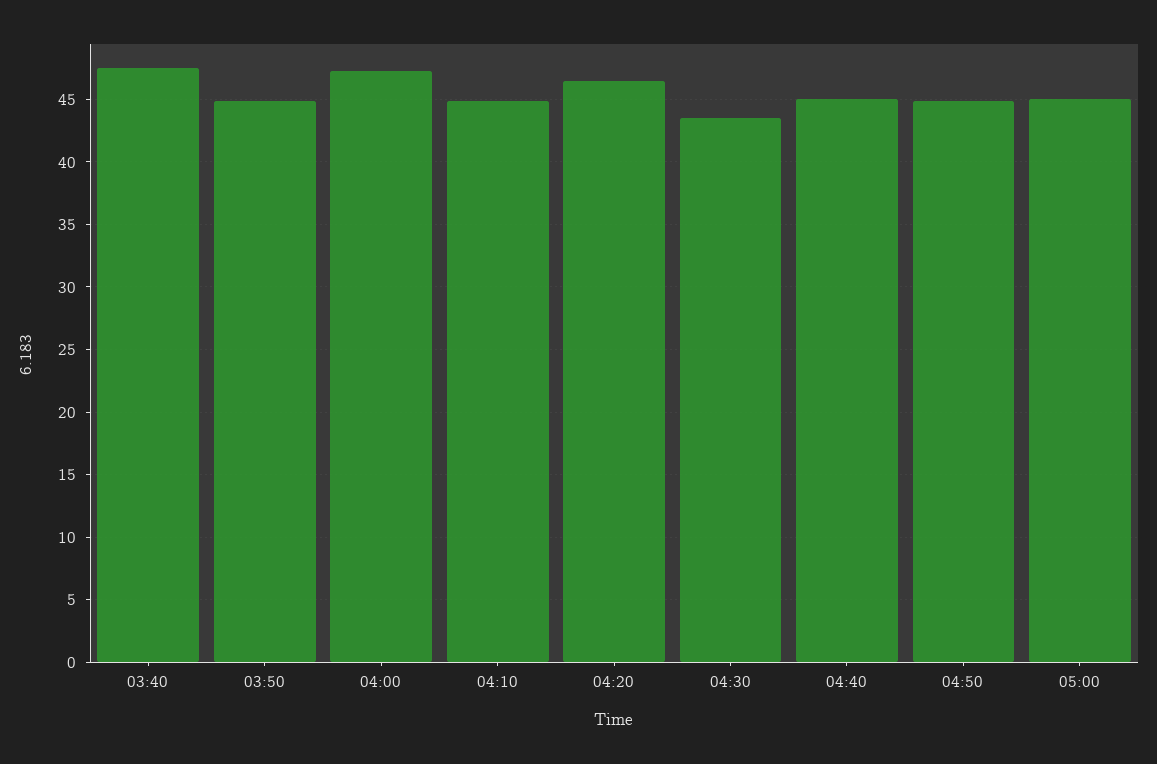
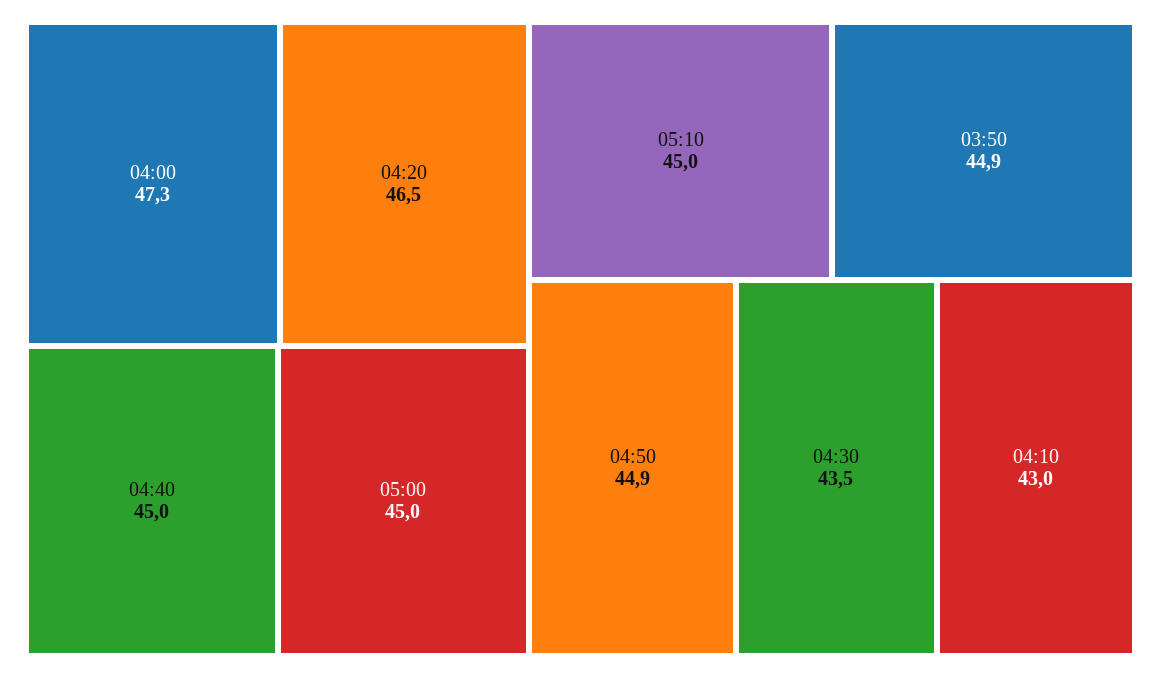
03:40: 47.5 -> none
04:10: 45 -> 43
05:10: none -> 45

